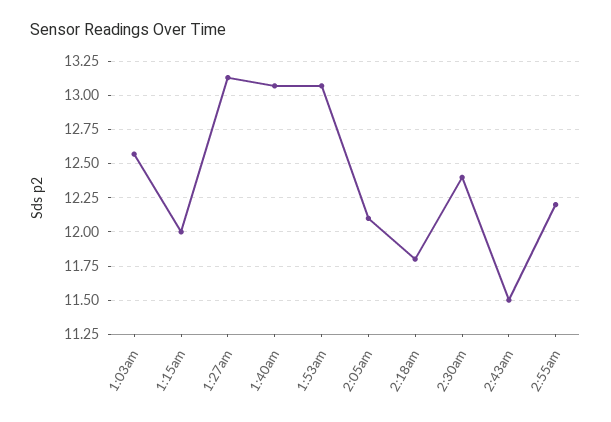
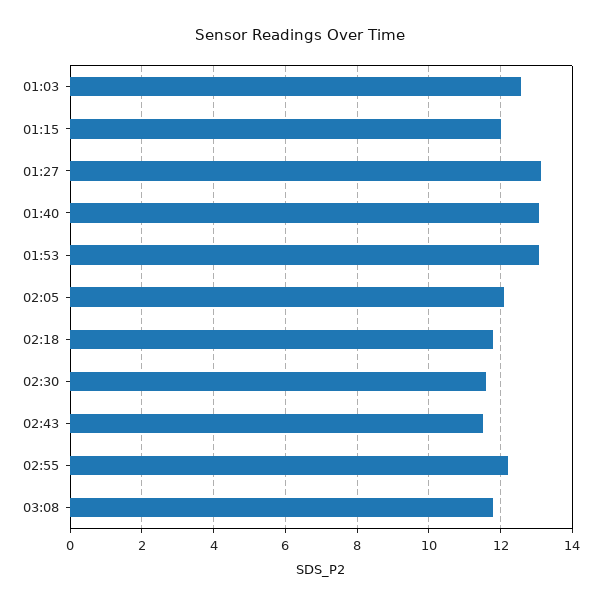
2:30am: 12.4 -> 11.6
03:08: none -> 11.8

